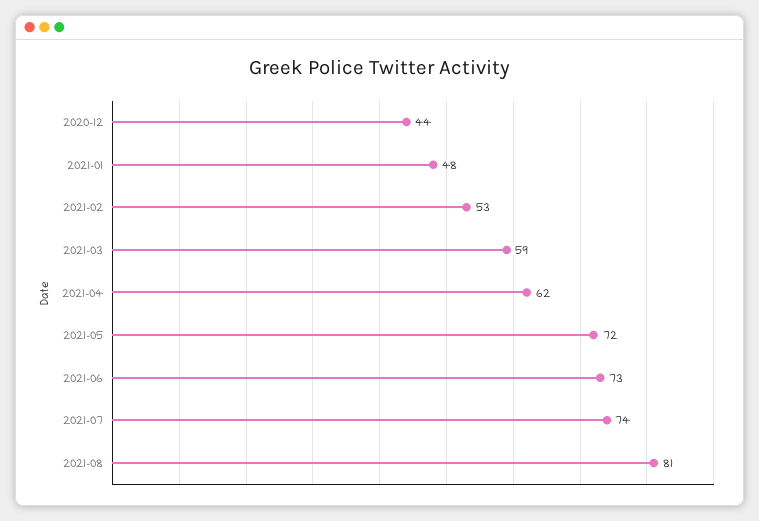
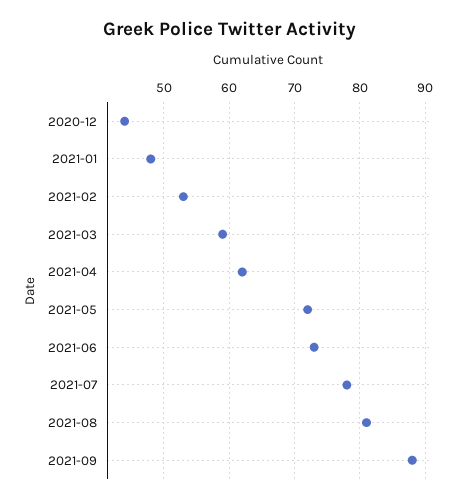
2021-07: 74 -> 78
2021-09: none -> 88

